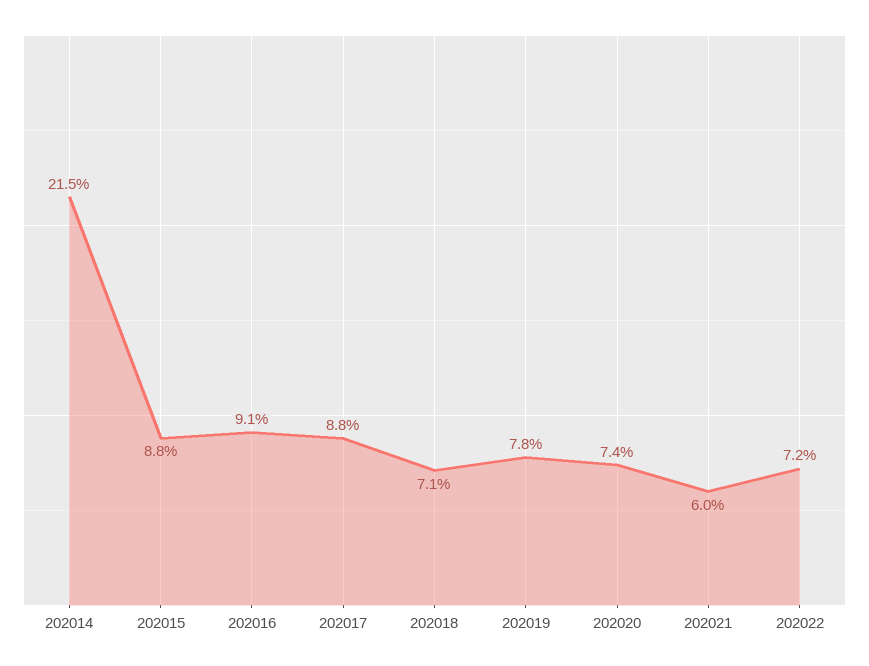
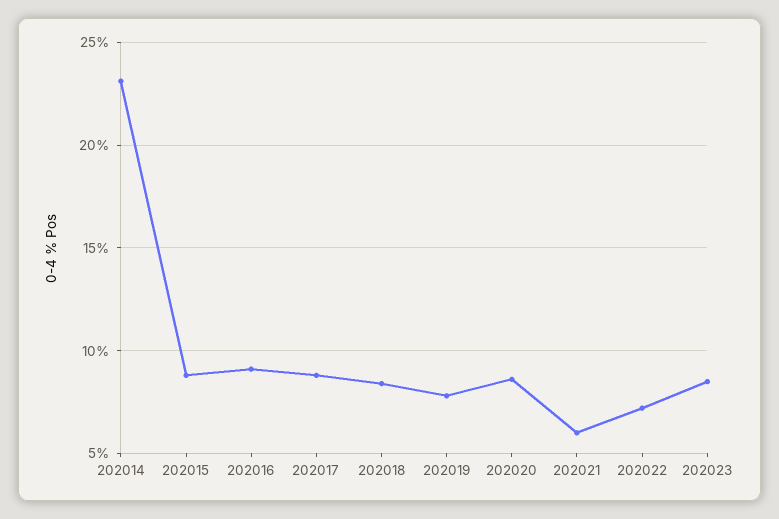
202014: 21.5 -> 23
202018: 7.1 -> 8.5
202020: 7.4 -> 8.5
202023: none -> 8.5

